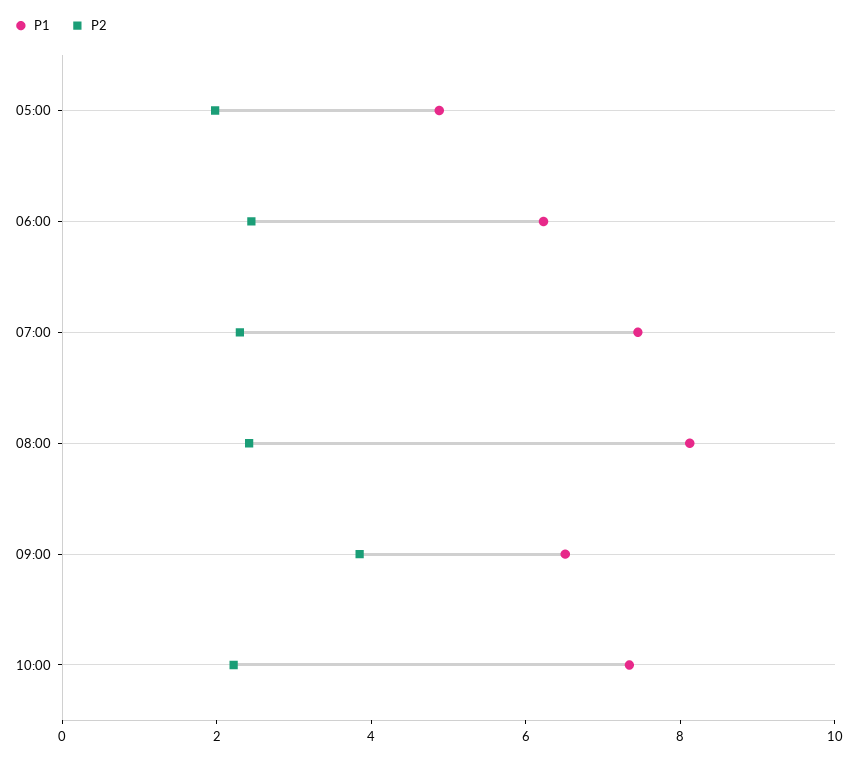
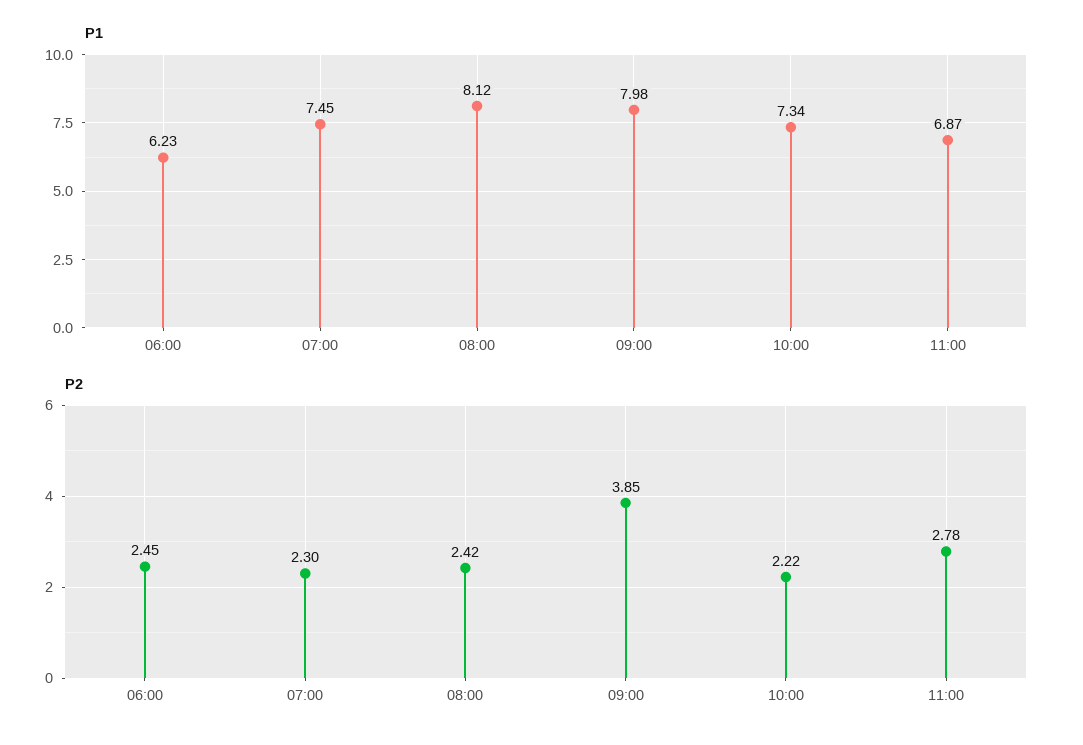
P1, 05:00: 5 -> none
P2, 05:00: 2 -> none
P1, 09:00: 6.5 -> 7.98
P1, 11:00: none -> 6.87
P2, 11:00: none -> 2.78

